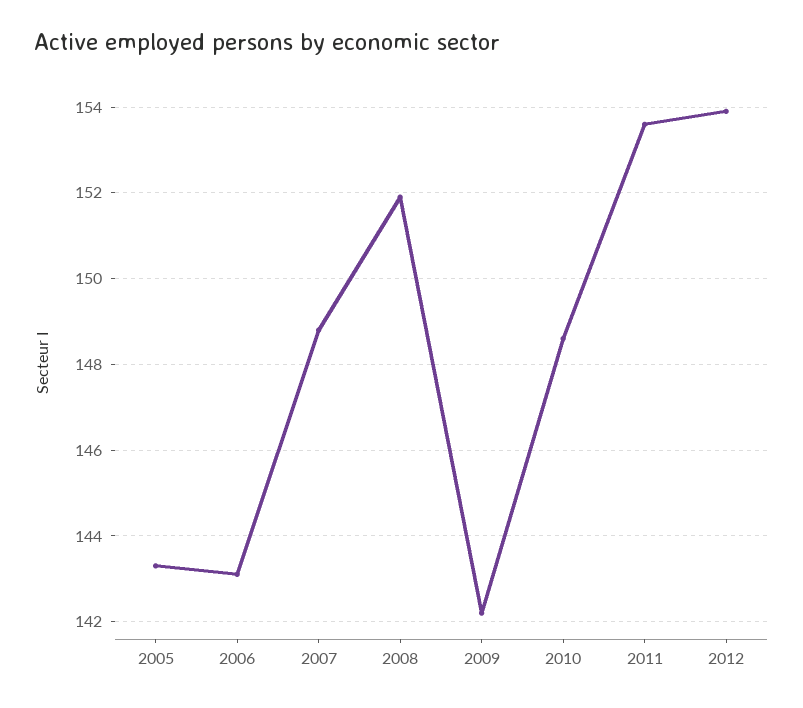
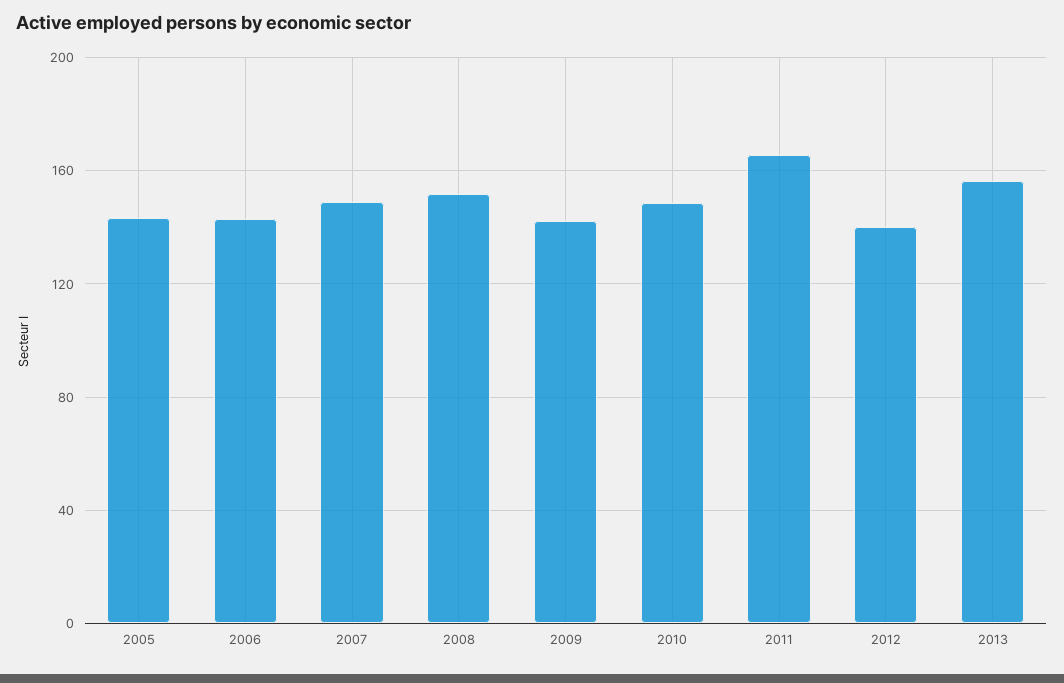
2011: 153.5 -> 165
2012: 154 -> 140
2013: none -> 155

